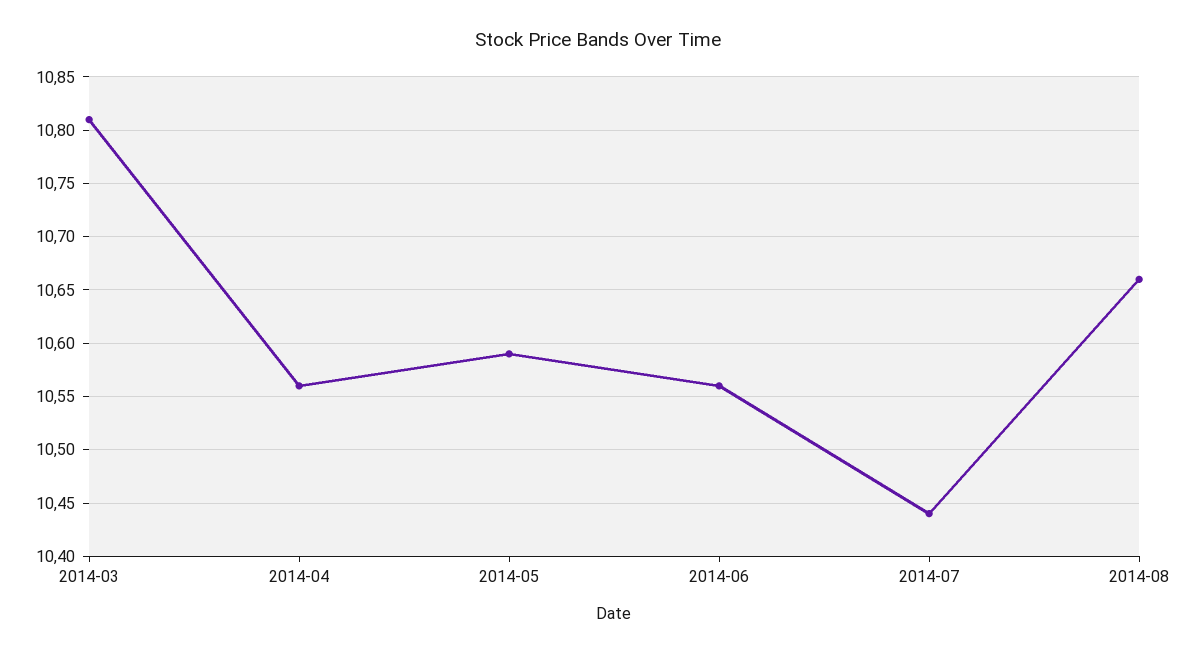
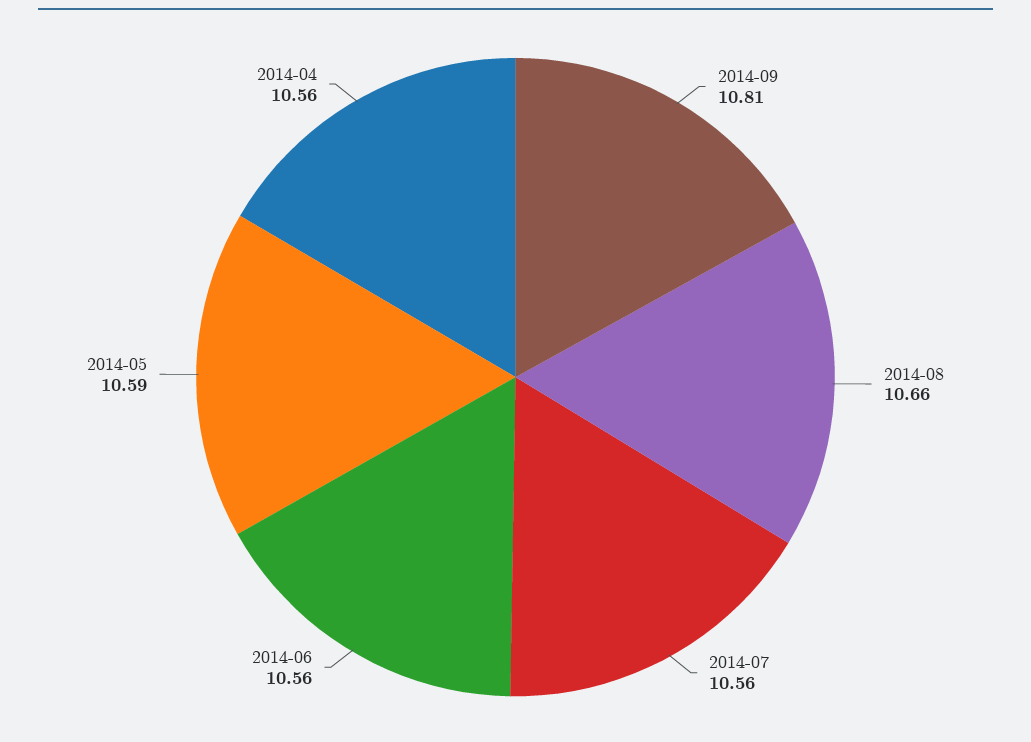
2014-03: 10.81 -> none
2014-07: 10.44 -> 10.56
2014-09: none -> 10.81

